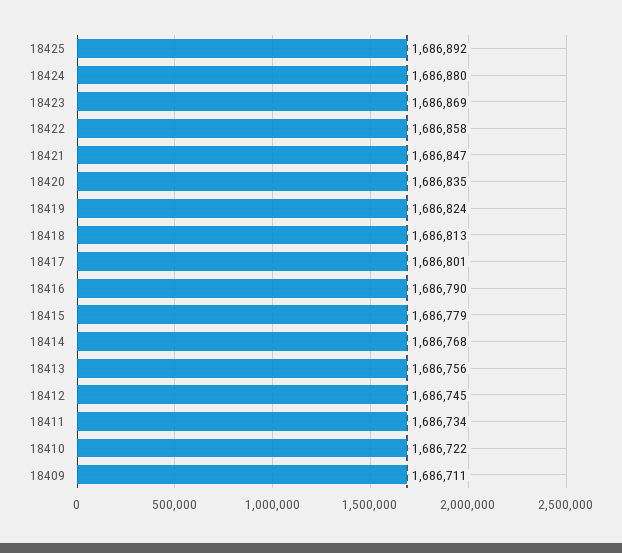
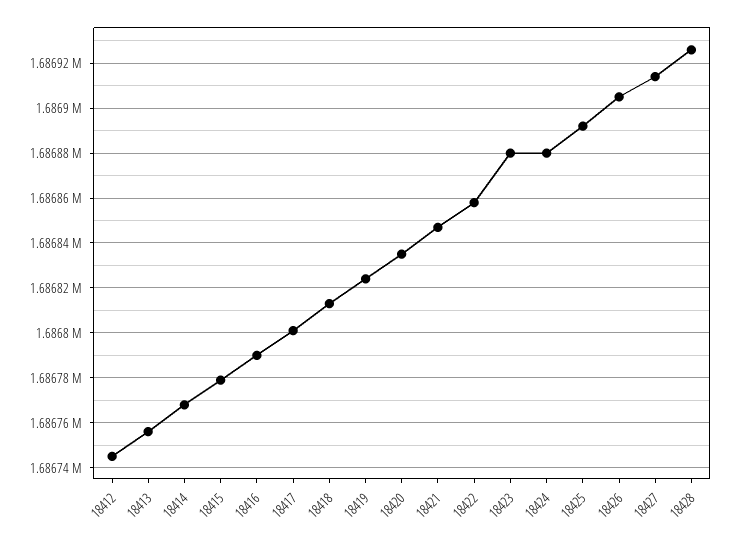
18423: 1686869 -> 1686880
18411: 1686734 -> none
18410: 1686722 -> none
18409: 1686711 -> none
18426: none -> 1686905
18427: none -> 1686915
18428: none -> 1686925

